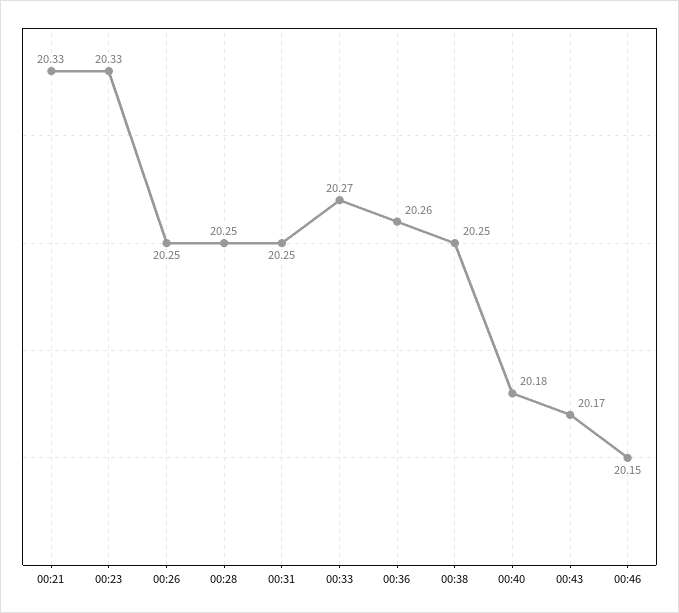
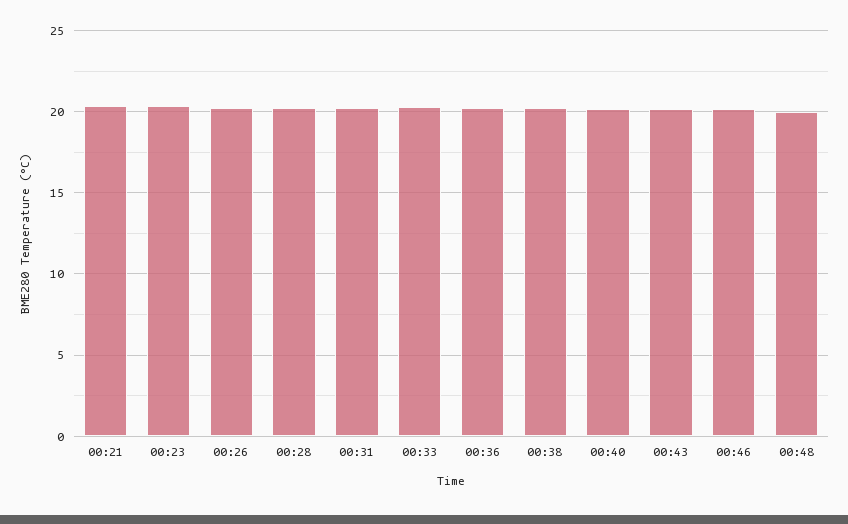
00:48: none -> 20

